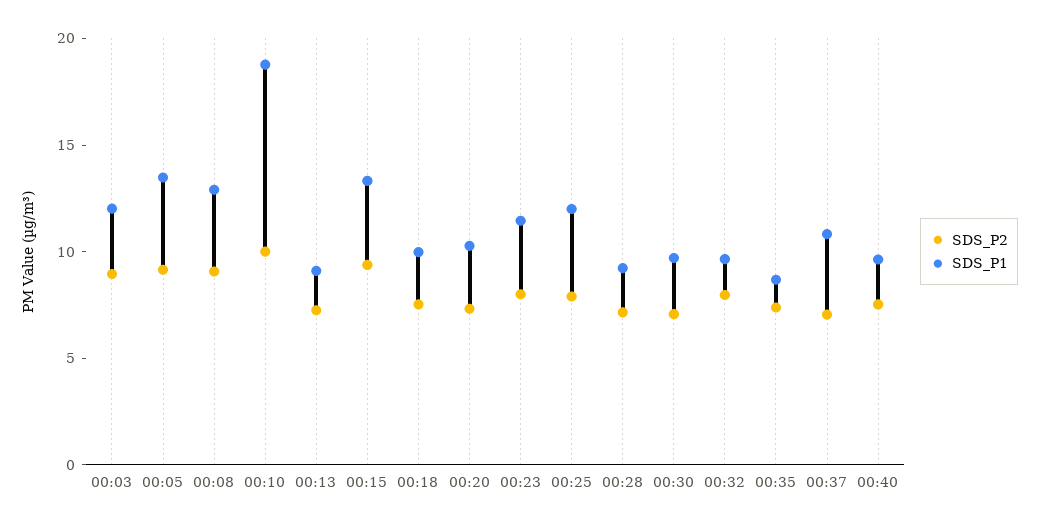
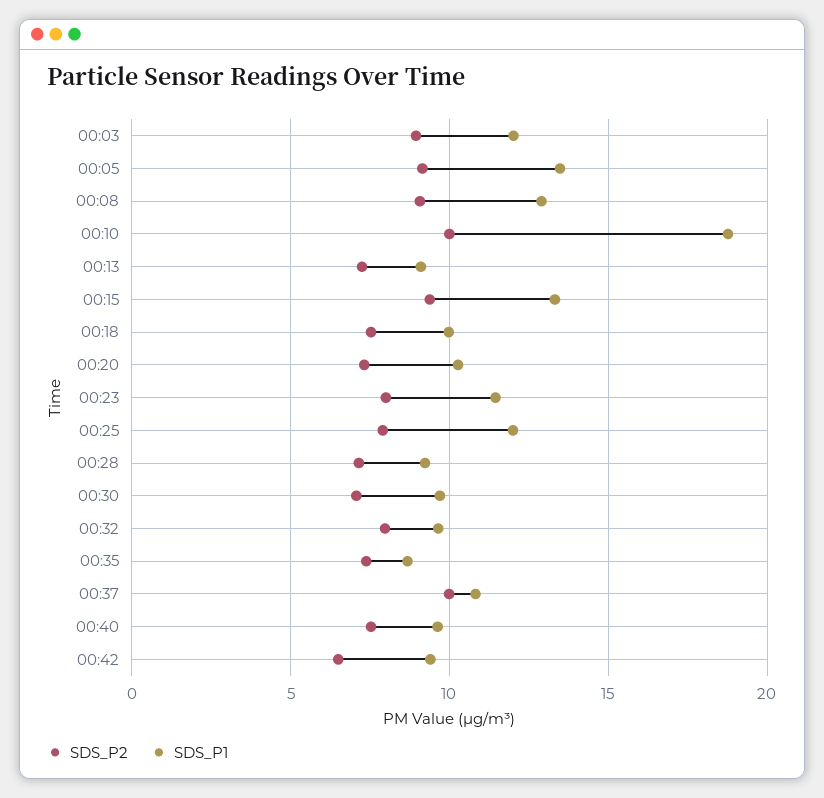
SDS_P2, 00:37: 7 -> 10
SDS_P2, 00:42: none -> 6.5
SDS_P1, 00:42: none -> 9.5

